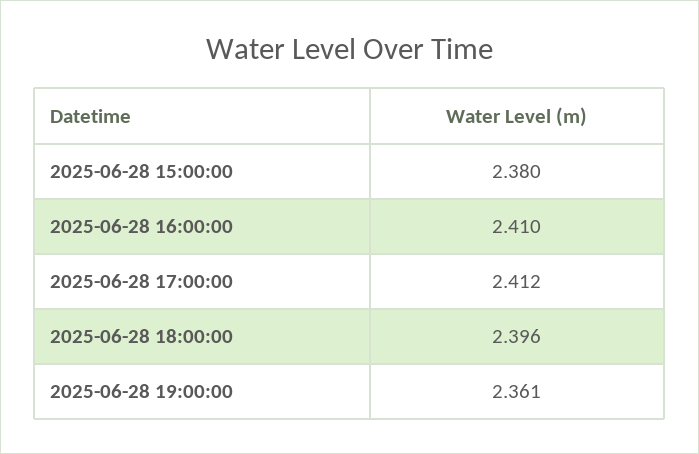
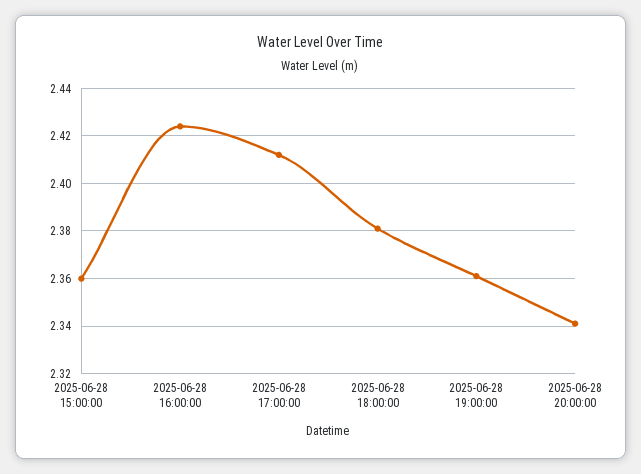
2025-06-28 15:00:00: 2.38 -> 2.36
2025-06-28 16:00:00: 2.41 -> 2.425
2025-06-28 18:00:00: 2.396 -> 2.38
2025-06-28 20:00:00: none -> 2.34

